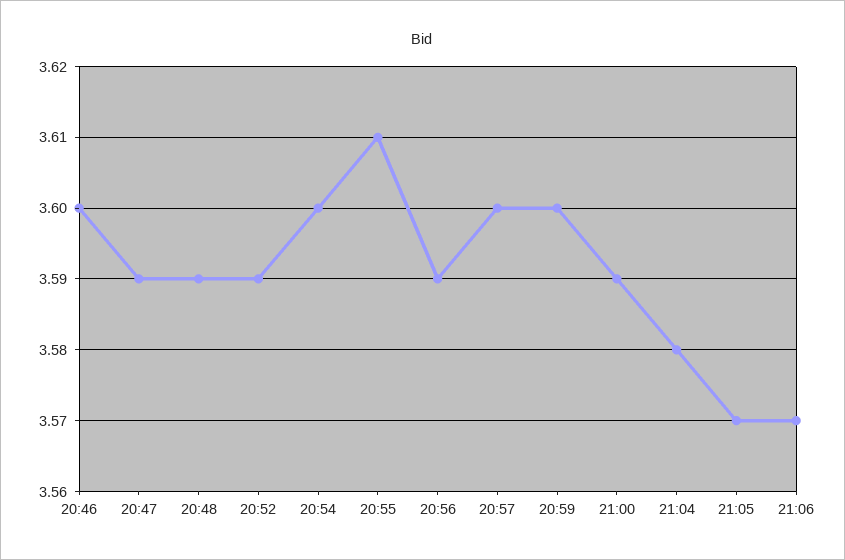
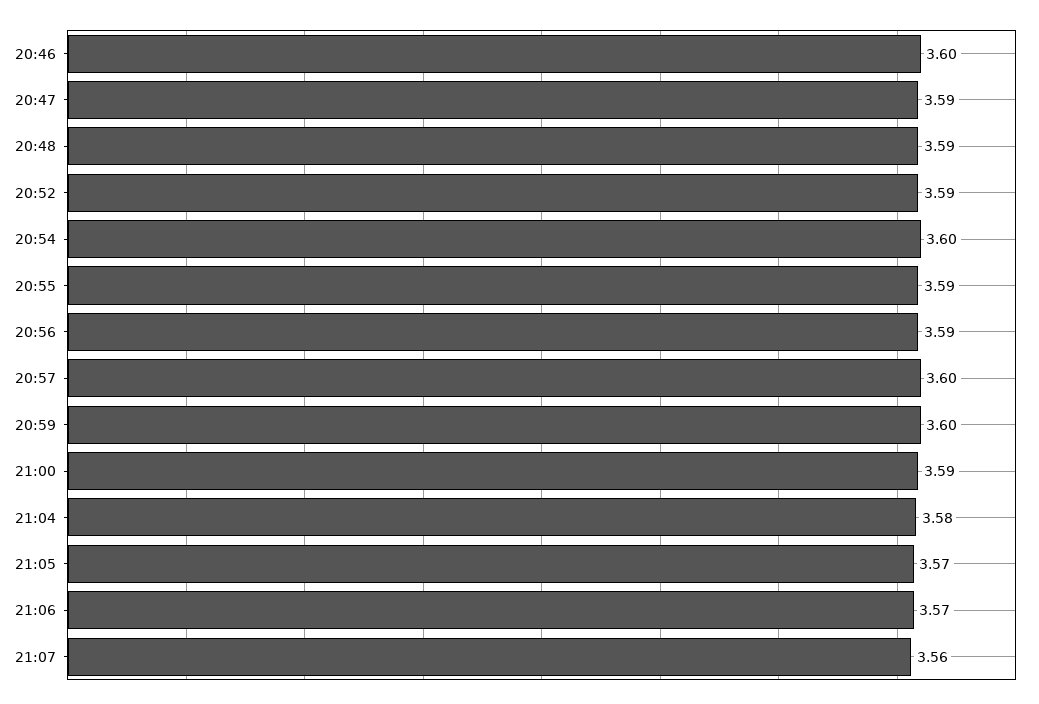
20:55: 3.61 -> 3.59
21:07: none -> 3.56

